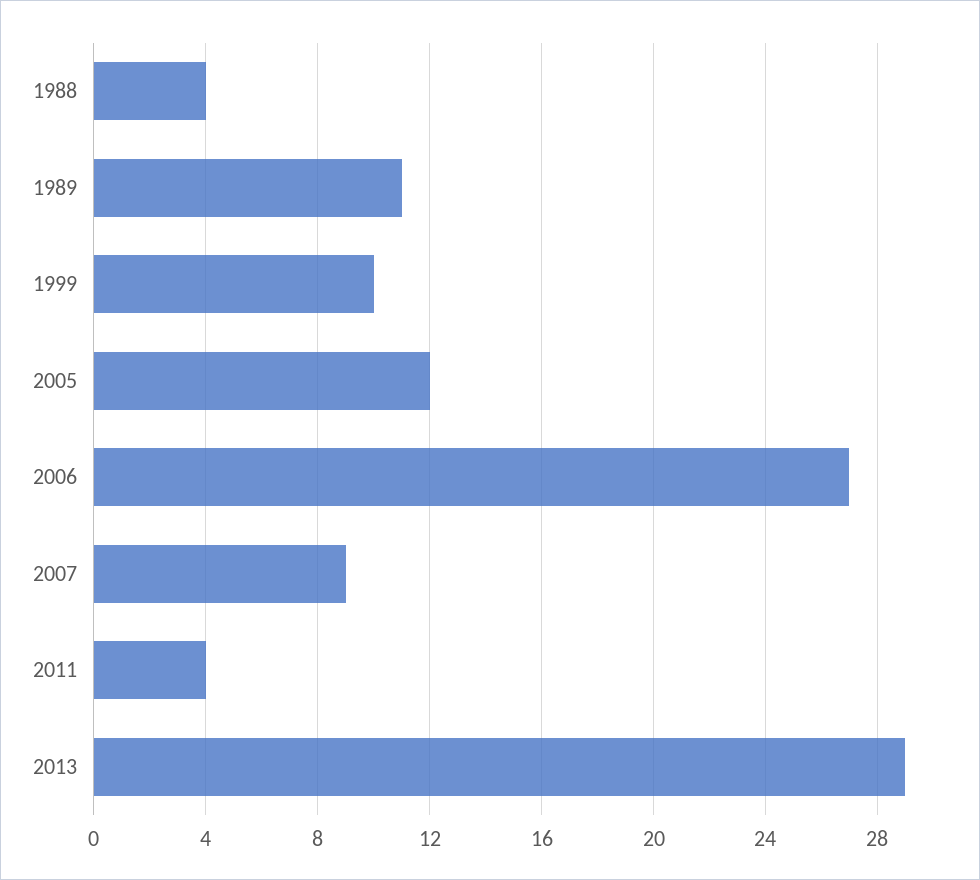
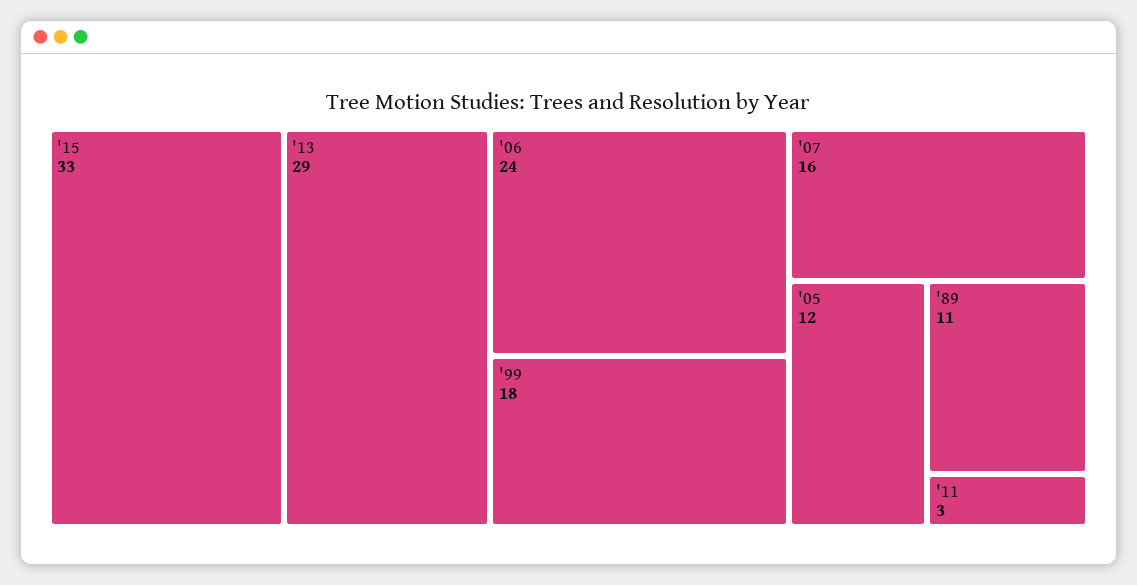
1988: 4 -> none
1999: 10 -> 18
2006: 27 -> 24
2007: 9 -> 16
2011: 4 -> 3
'15: none -> 33

